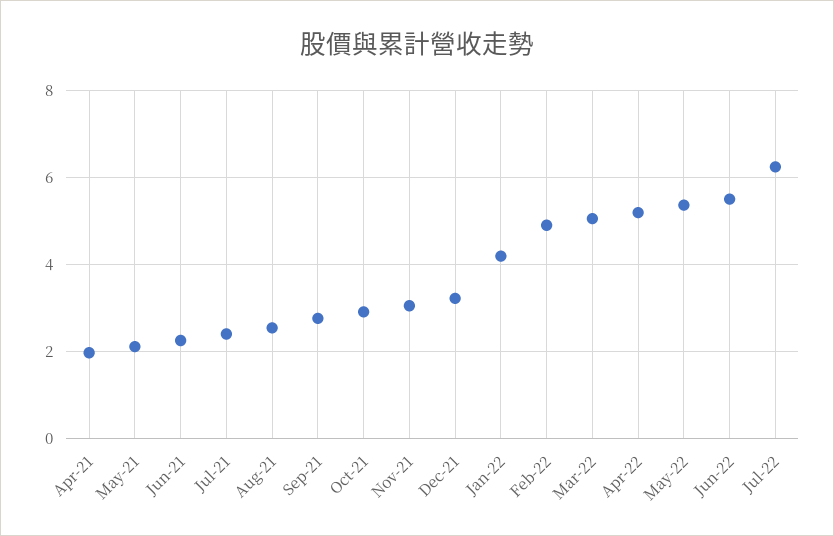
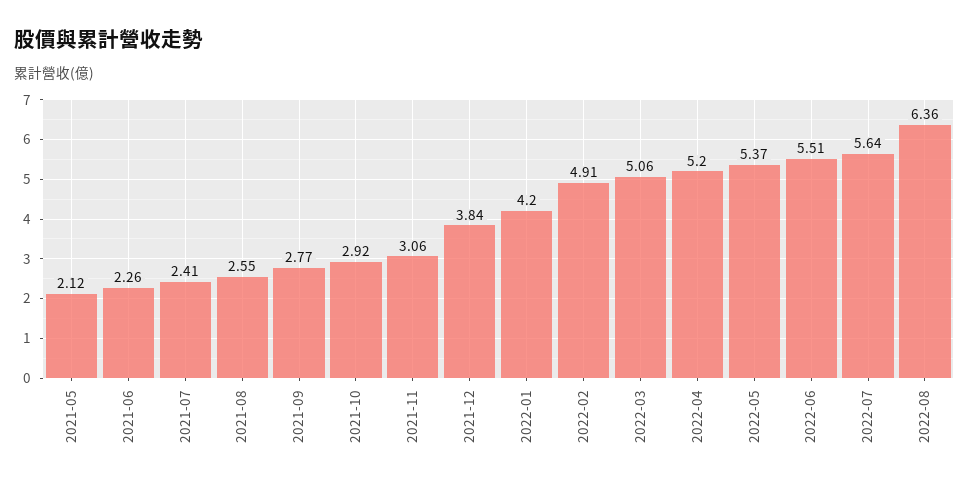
Apr-21: 2 -> none
Dec-21: 3.2 -> 3.84
Jul-22: 6.2 -> 5.64
2022-08: none -> 6.36

